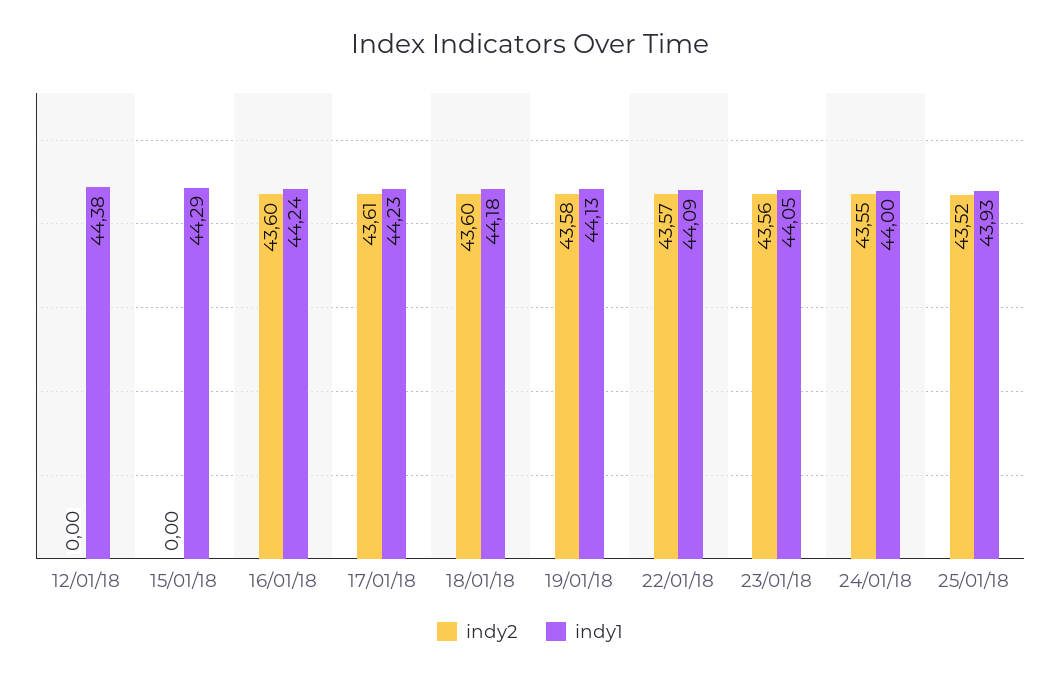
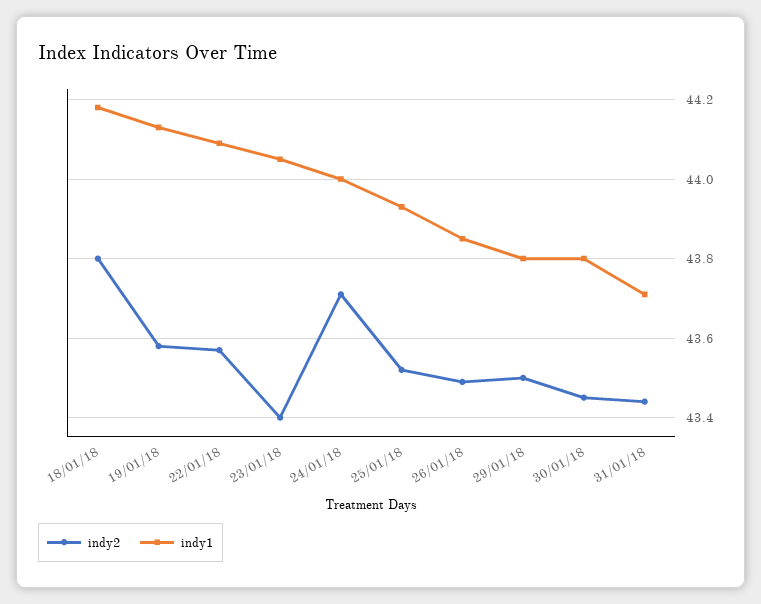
indy2, 12/01/18: 0 -> none
indy1, 12/01/18: 44.38 -> none
indy2, 15/01/18: 0 -> none
indy1, 15/01/18: 44.29 -> none
indy2, 16/01/18: 43.6 -> none
indy1, 16/01/18: 44.24 -> none
indy2, 17/01/18: 43.61 -> none
indy1, 17/01/18: 44.23 -> none
indy2, 18/01/18: 43.6 -> 43.8
indy2, 23/01/18: 43.56 -> 43.4
indy2, 24/01/18: 43.55 -> 43.7
indy2, 26/01/18: none -> 43.5
indy1, 26/01/18: none -> 43.85
indy2, 29/01/18: none -> 43.5
indy1, 29/01/18: none -> 43.8
indy2, 30/01/18: none -> 43.45
indy1, 30/01/18: none -> 43.8
indy2, 31/01/18: none -> 43.45
indy1, 31/01/18: none -> 43.7

